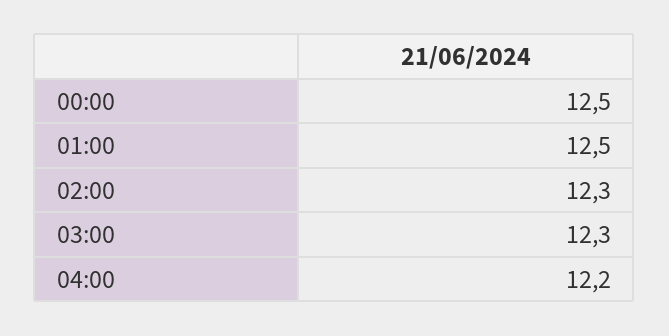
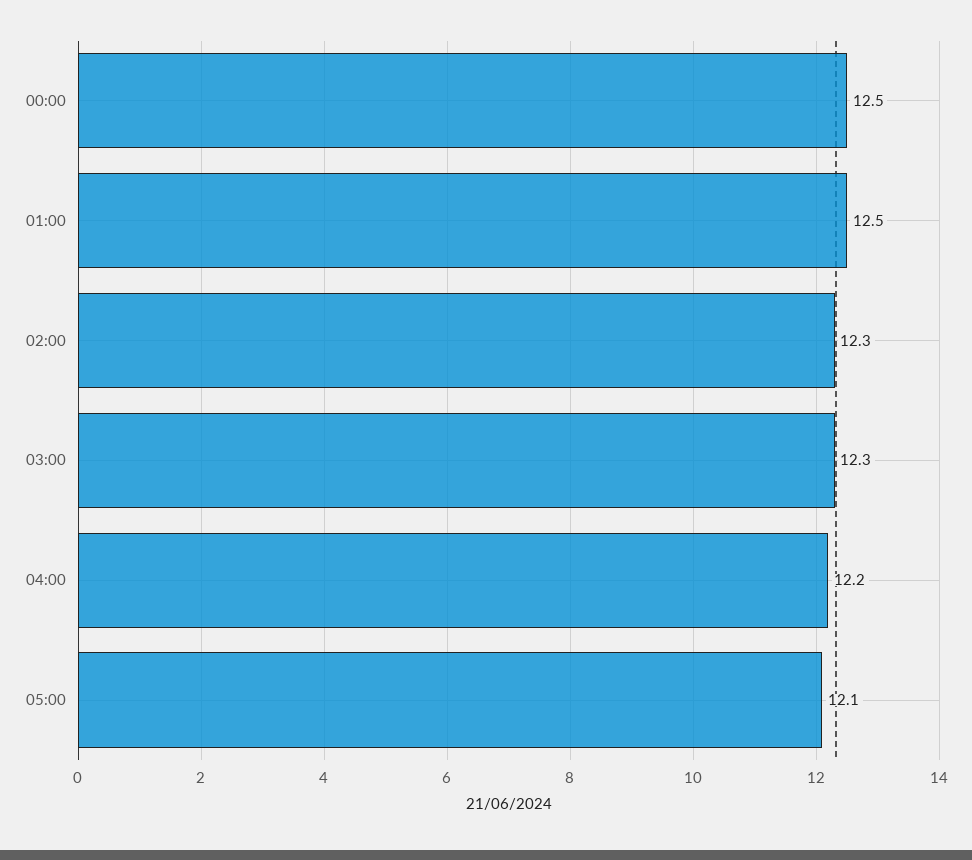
05:00: none -> 12.1

